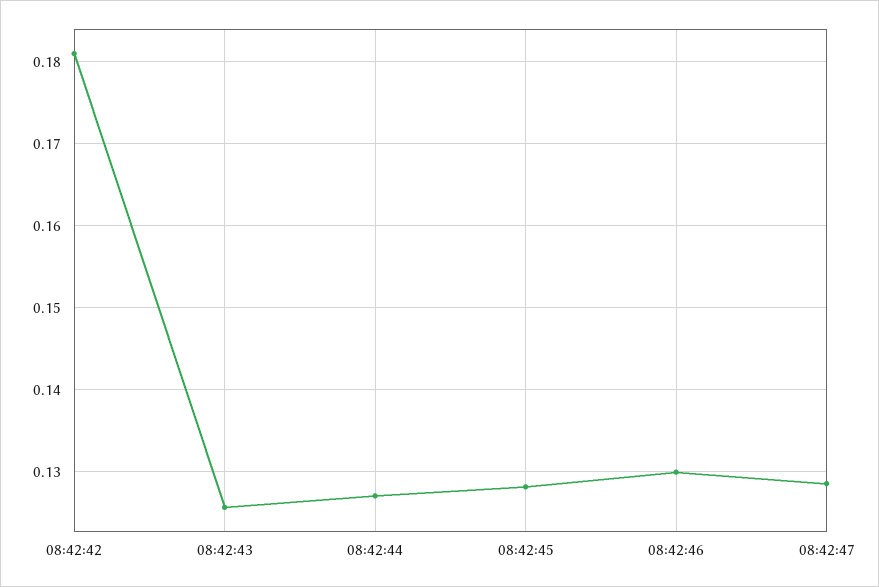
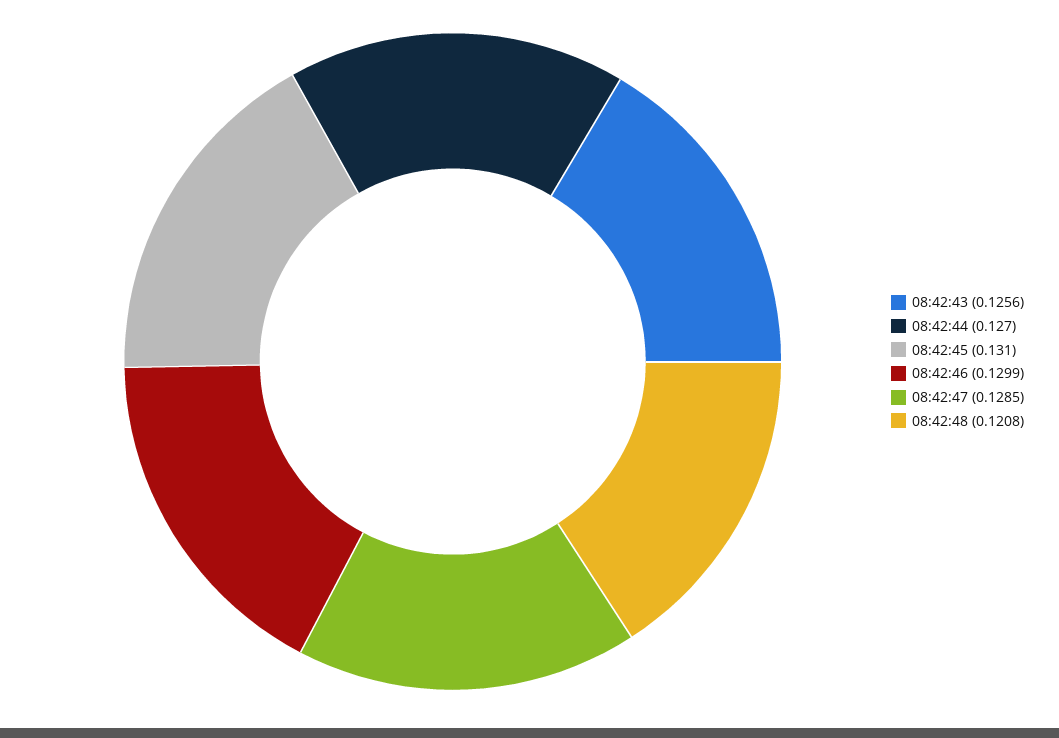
08:42:42: 0.181 -> none
08:42:45: 0.128 -> 0.131
08:42:48: none -> 0.1208

